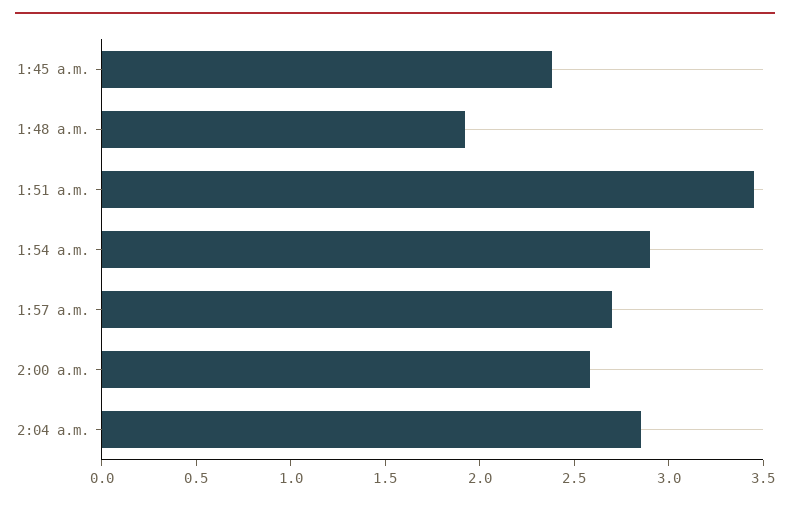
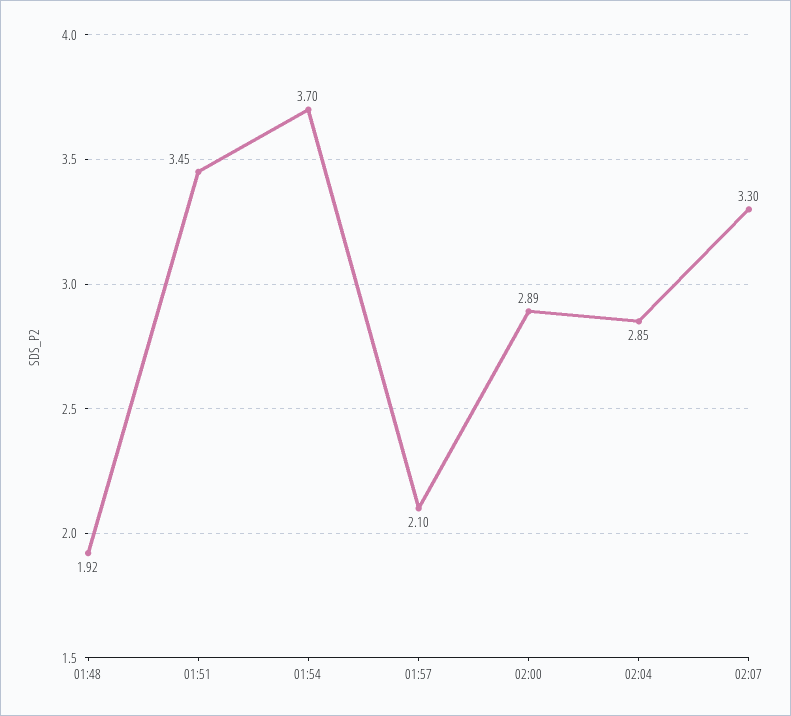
1:45 a.m.: 2.4 -> none
1:54 a.m.: 2.9 -> 3.7
1:57 a.m.: 2.7 -> 2.1
2:00 a.m.: 2.6 -> 2.89
02:07: none -> 3.3

